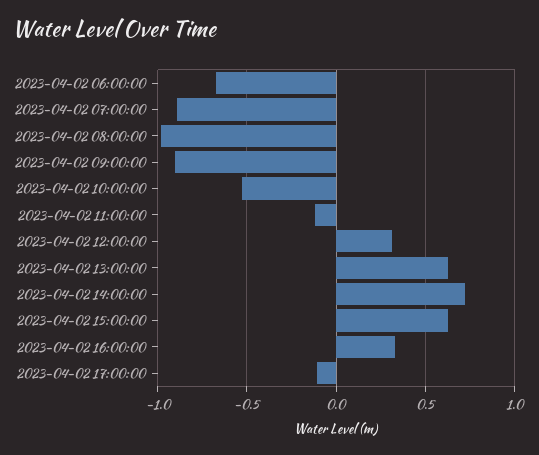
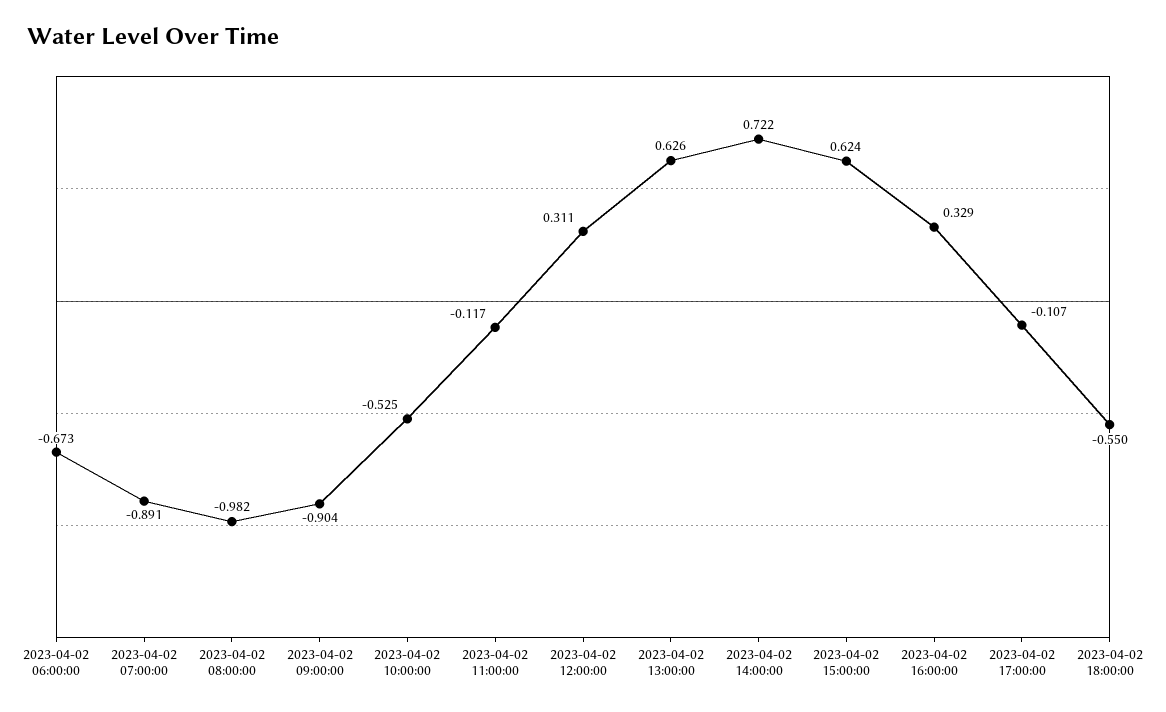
2023-04-02 18:00:00: none -> -0.55

